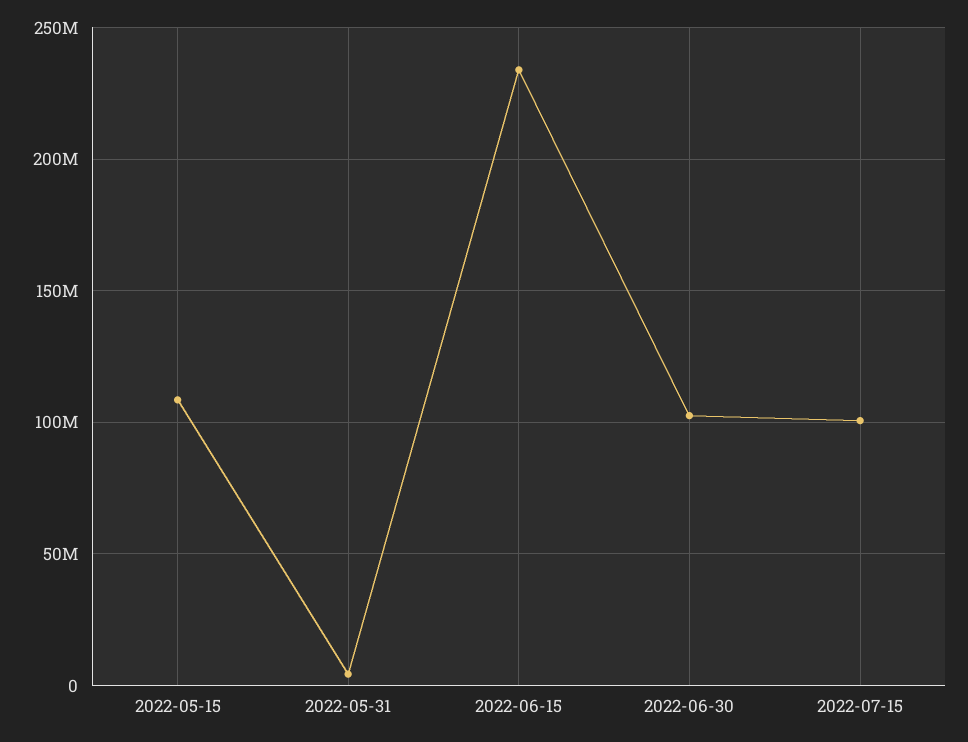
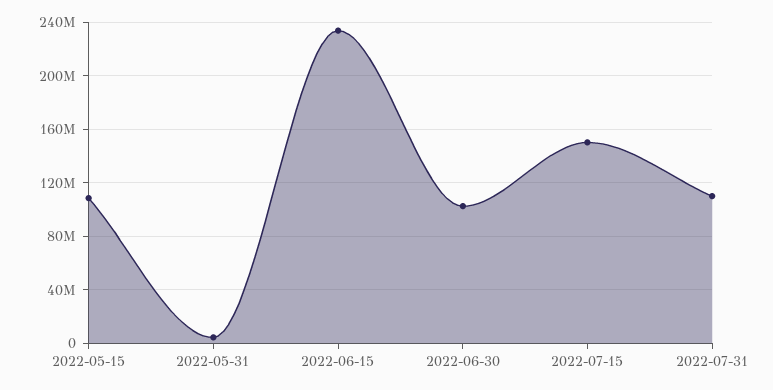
2022-07-15: 100000000 -> 150000000
2022-07-31: none -> 110000000

